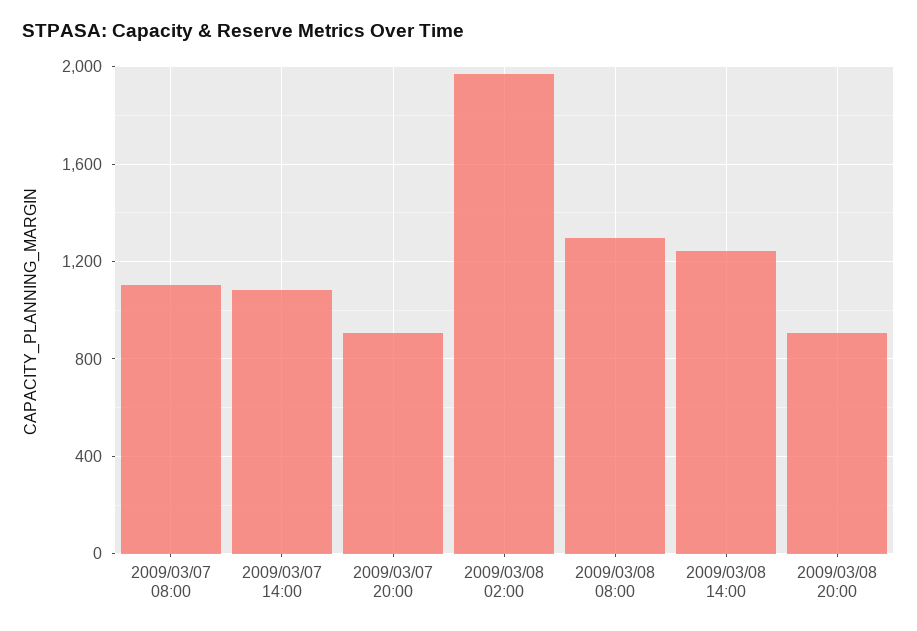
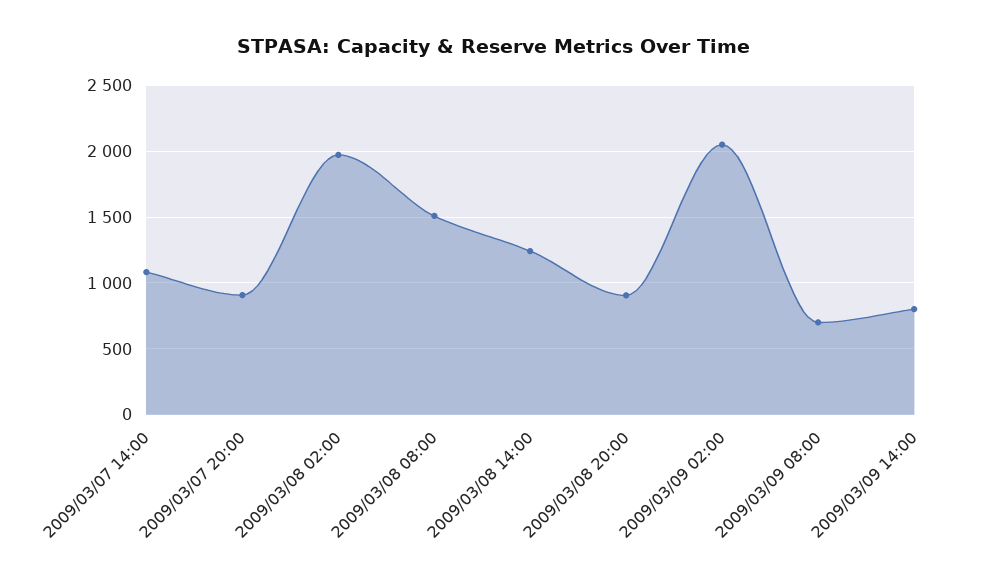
2009/03/07 08:00: 1100 -> none
2009/03/08 08:00: 1300 -> 1500
2009/03/09 02:00: none -> 2050
2009/03/09 08:00: none -> 700
2009/03/09 14:00: none -> 800

